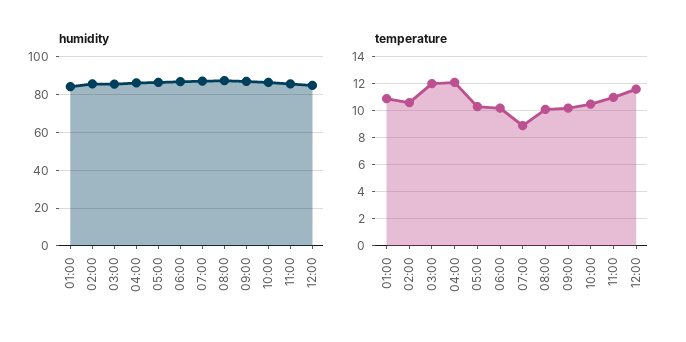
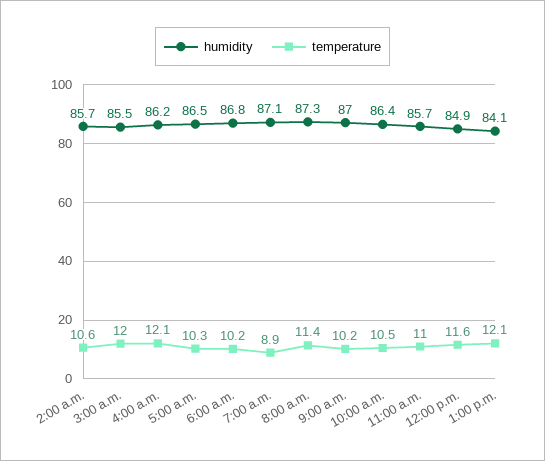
humidity, 01:00: 85 -> none
temperature, 01:00: 11 -> none
temperature, 08:00: 10 -> 11.4
humidity, 1:00 p.m.: none -> 84.1
temperature, 1:00 p.m.: none -> 12.1

